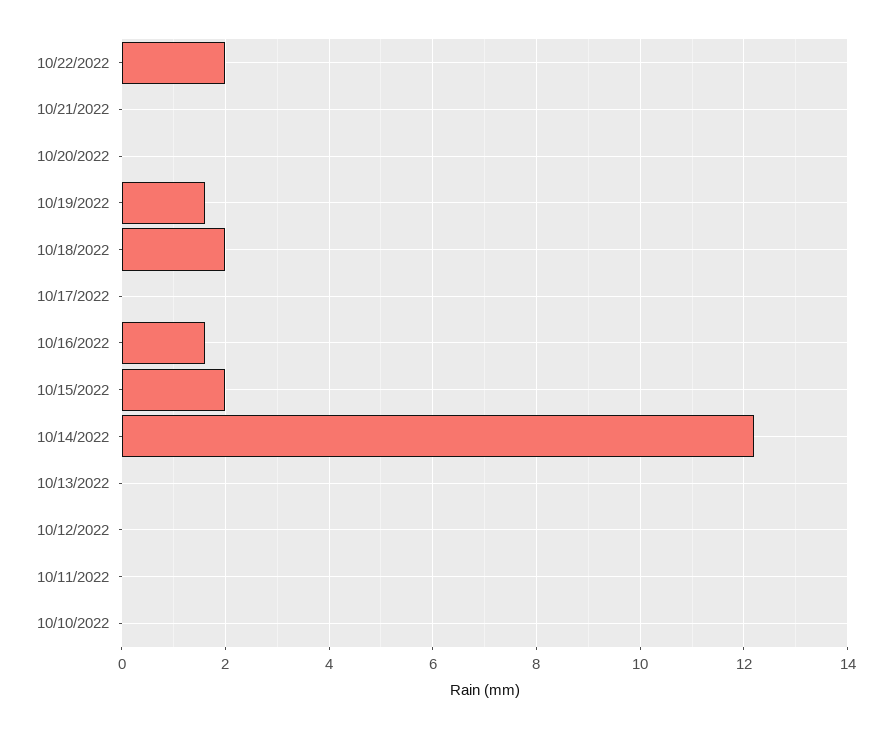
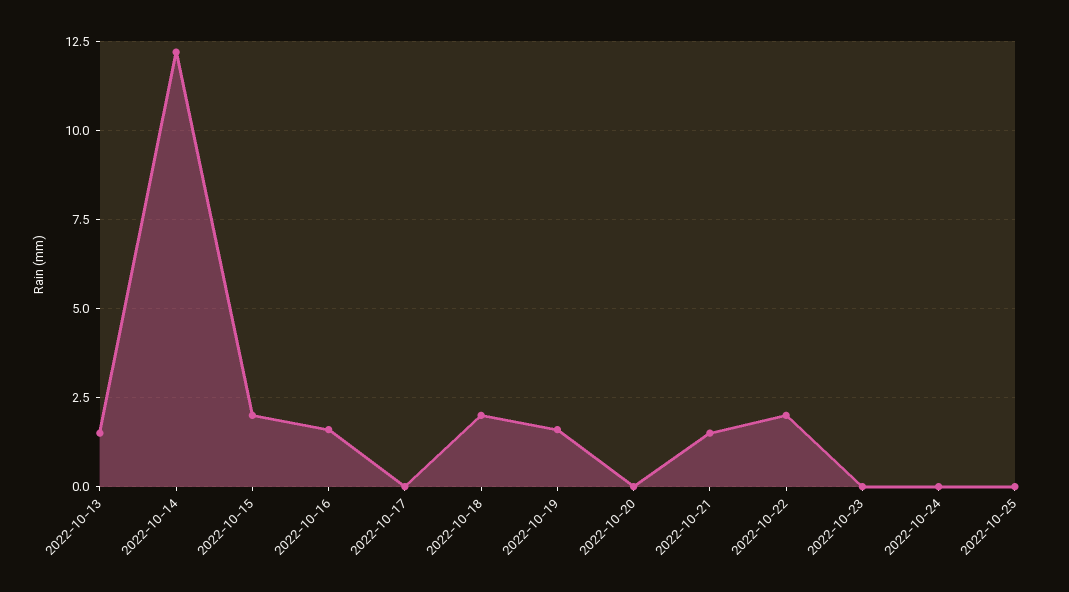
10/21/2022: 0 -> 1.5
10/13/2022: 0 -> 1.5
10/12/2022: 0 -> none
10/11/2022: 0 -> none
10/10/2022: 0 -> none
2022-10-23: none -> 0
2022-10-24: none -> 0
2022-10-25: none -> 0

